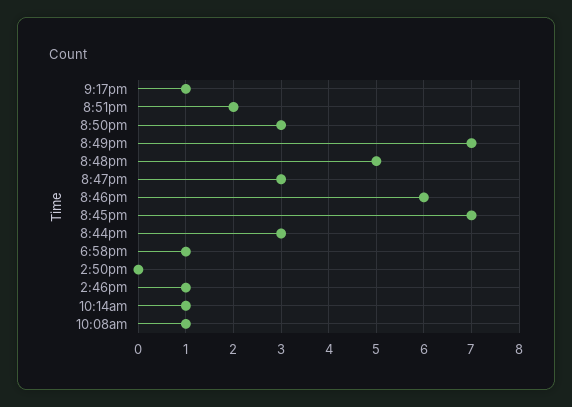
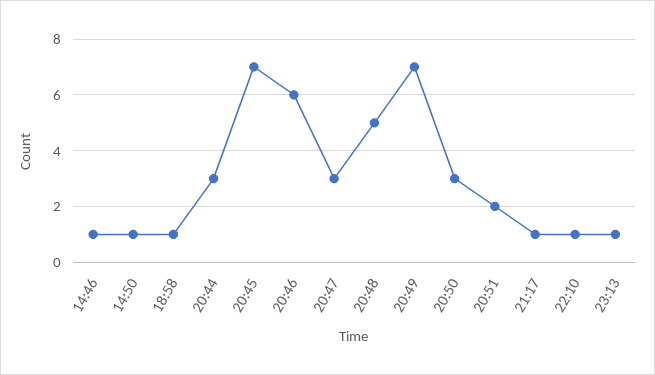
2:50pm: 0 -> 1
10:14am: 1 -> none
10:08am: 1 -> none
22:10: none -> 1
23:13: none -> 1

